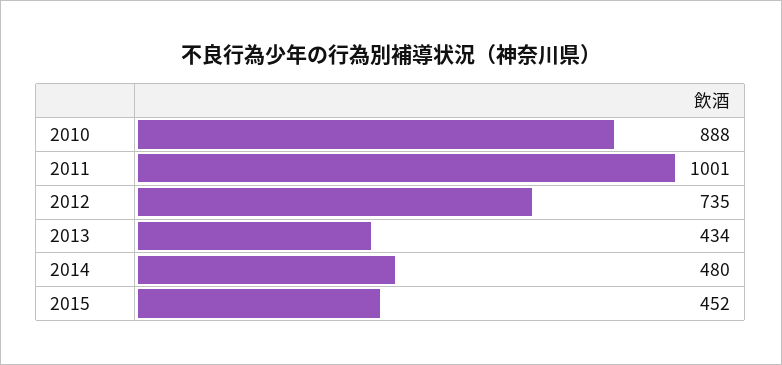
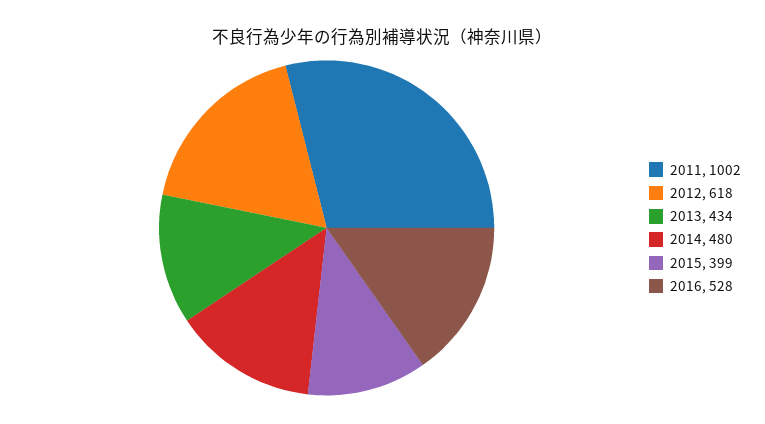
2010: 888 -> none
2011: 1001 -> 1002
2012: 735 -> 618
2015: 452 -> 399
2016: none -> 528

